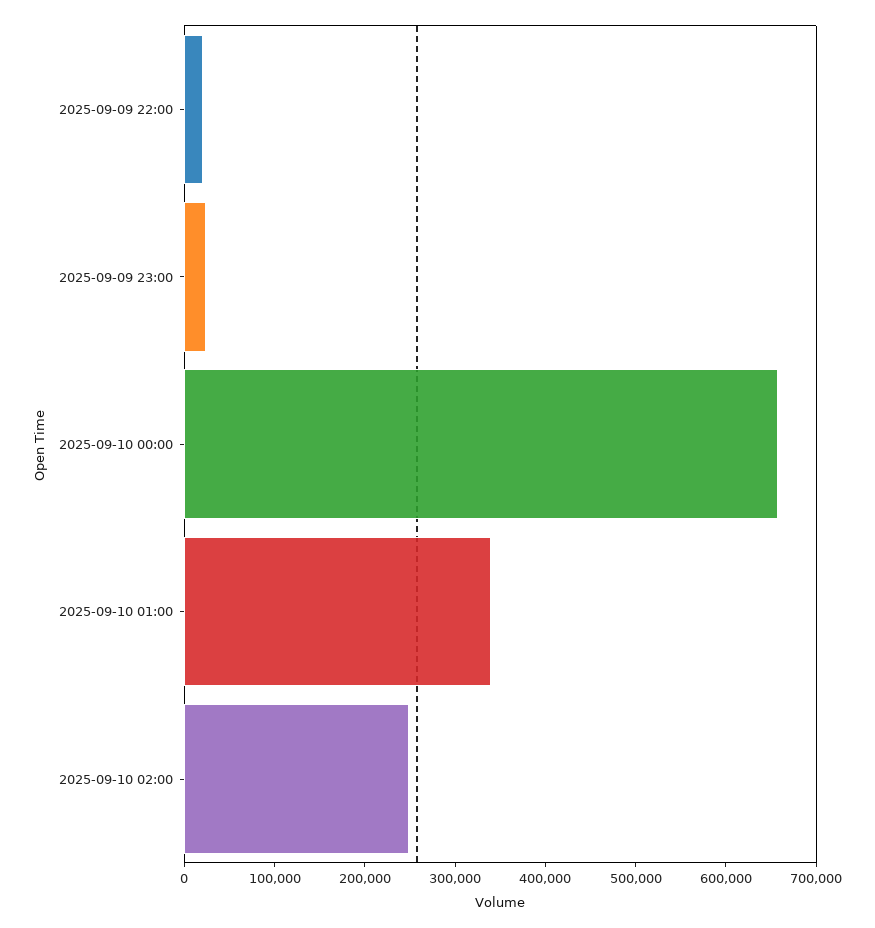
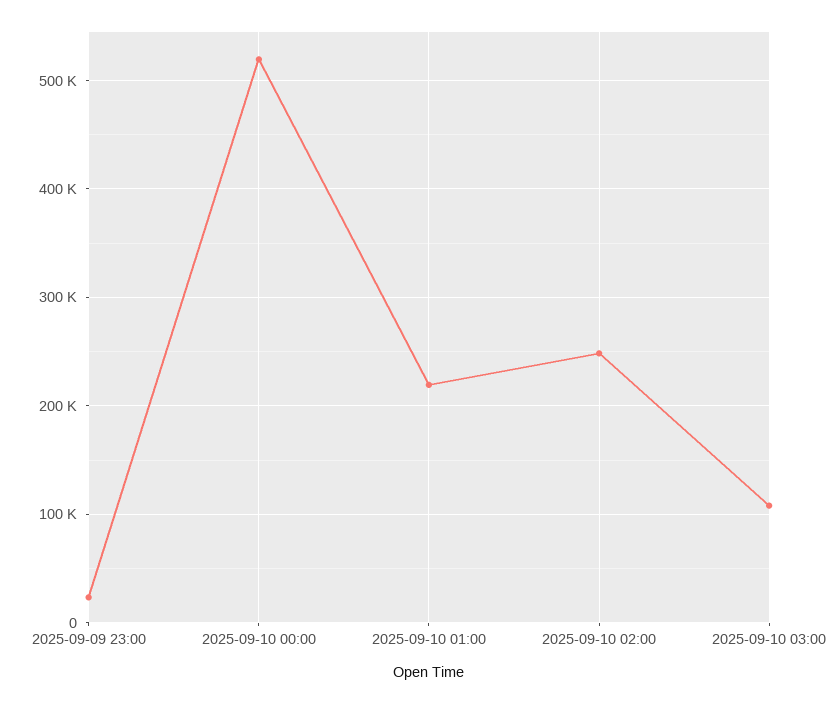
2025-09-09 22:00: 20000 -> none
2025-09-10 00:00: 660000 -> 520000
2025-09-10 01:00: 340000 -> 220000
2025-09-10 03:00: none -> 110000

